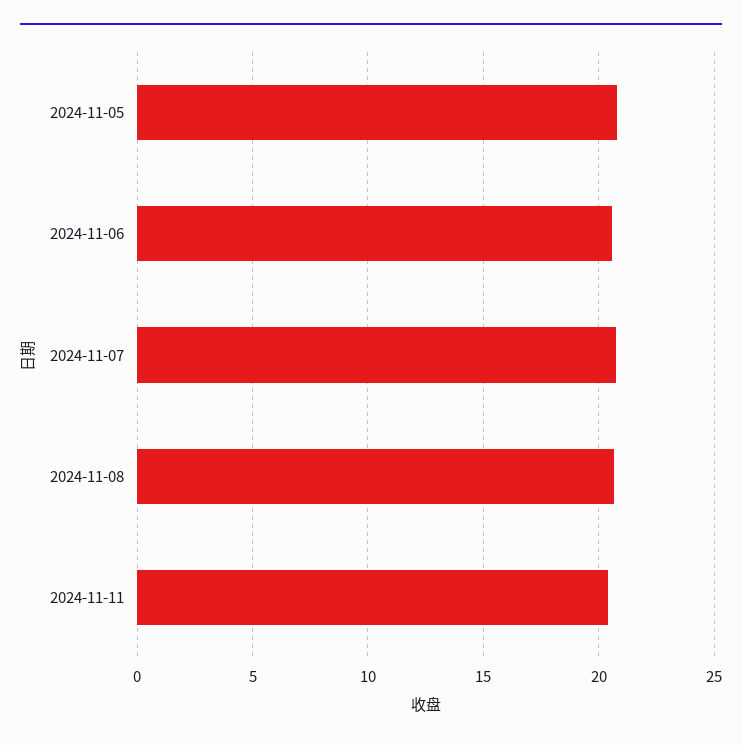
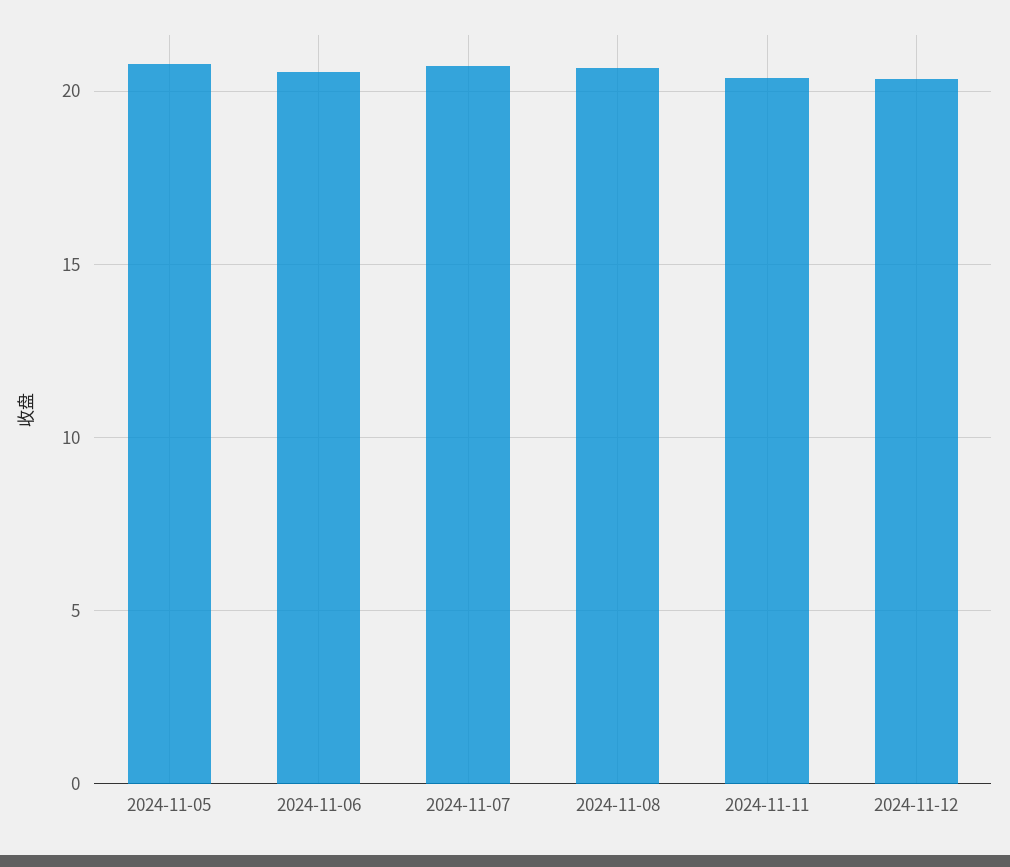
2024-11-12: none -> 20.5

